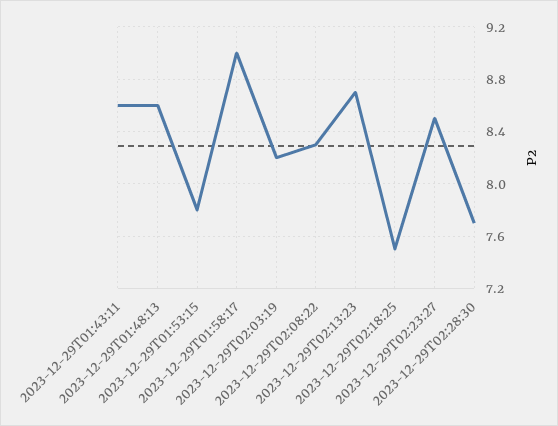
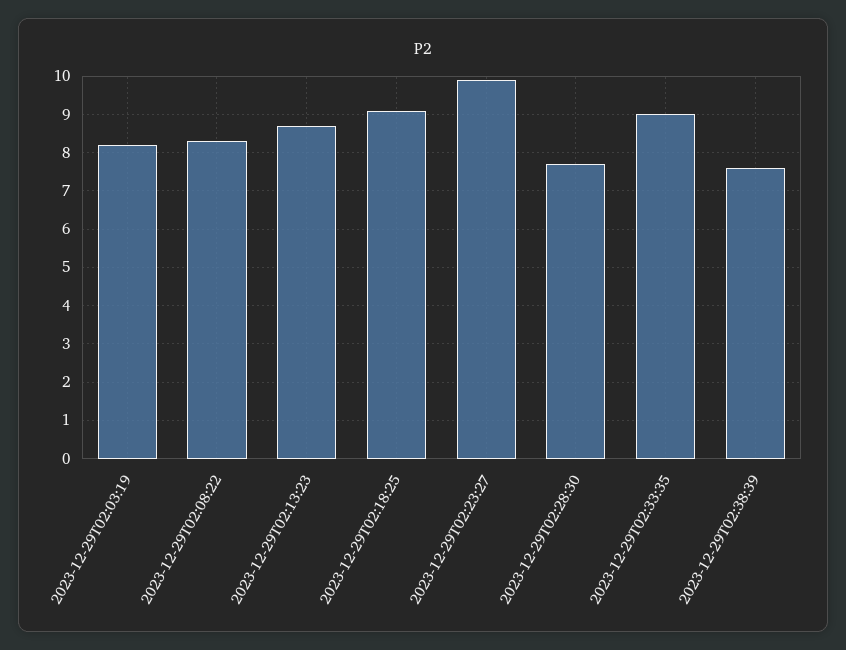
2023-12-29T01:43:11: 8.6 -> none
2023-12-29T01:48:13: 8.6 -> none
2023-12-29T01:53:15: 7.8 -> none
2023-12-29T01:58:17: 9 -> none
2023-12-29T02:18:25: 7.5 -> 9
2023-12-29T02:23:27: 8.5 -> 10
2023-12-29T02:33:35: none -> 9
2023-12-29T02:38:39: none -> 7.5

